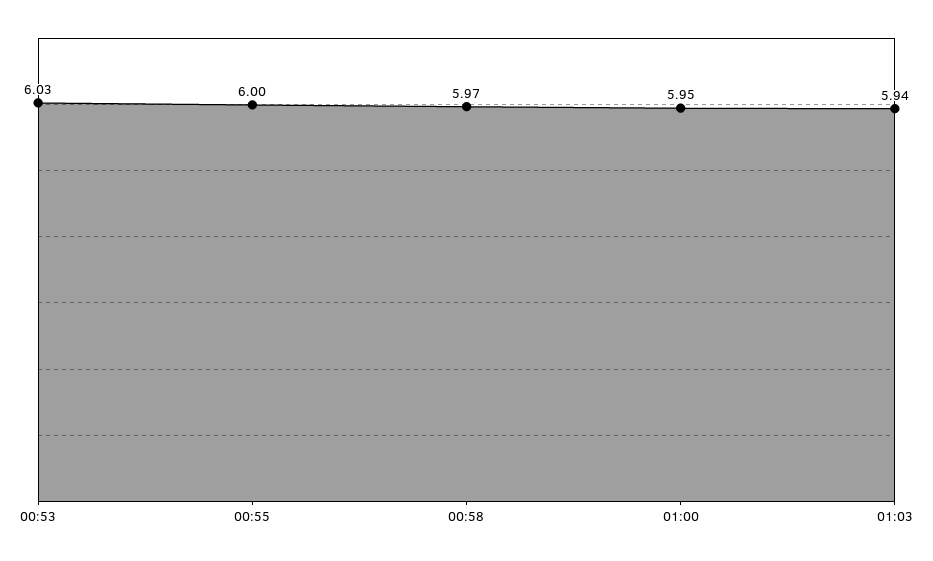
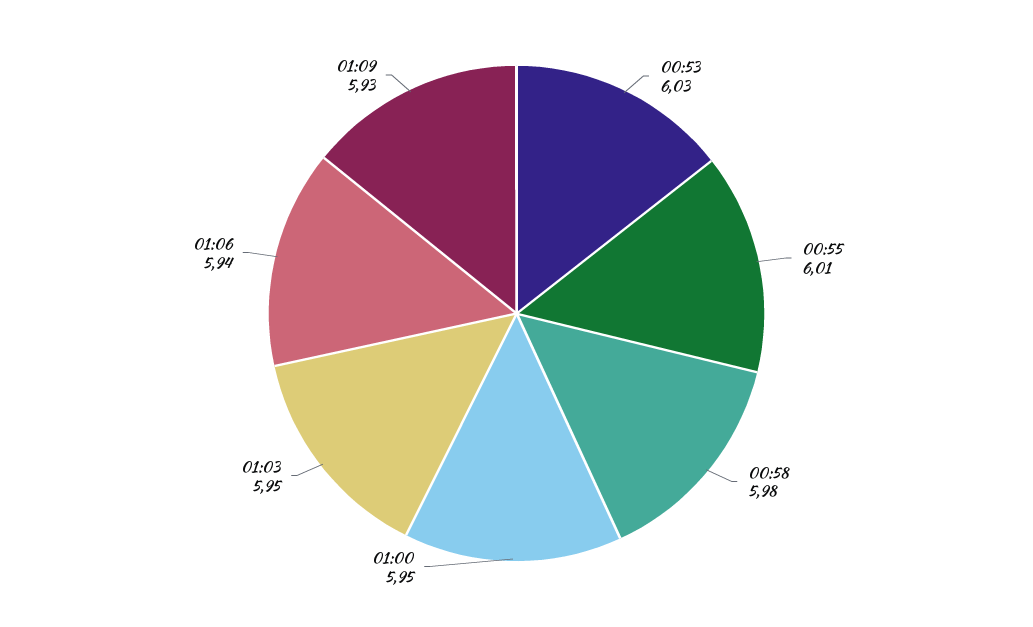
00:55: 6 -> 6.01
00:58: 5.97 -> 5.98
01:03: 5.94 -> 5.95
01:06: none -> 5.94
01:09: none -> 5.93

